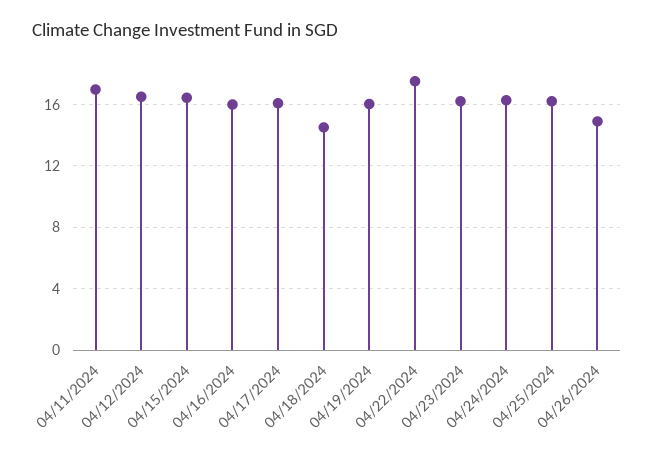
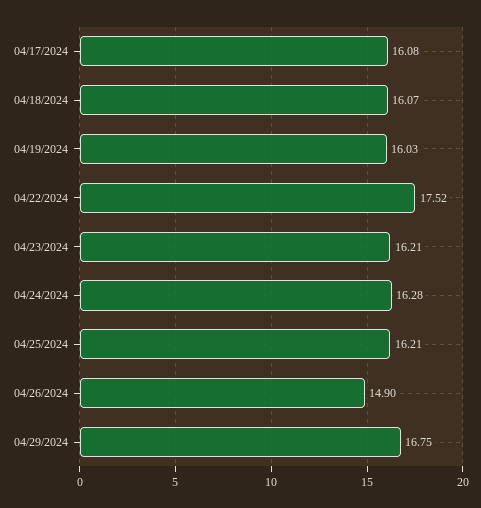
04/11/2024: 17 -> none
04/12/2024: 16.5 -> none
04/15/2024: 16.5 -> none
04/16/2024: 16 -> none
04/18/2024: 14.5 -> 16.07
04/29/2024: none -> 16.75

